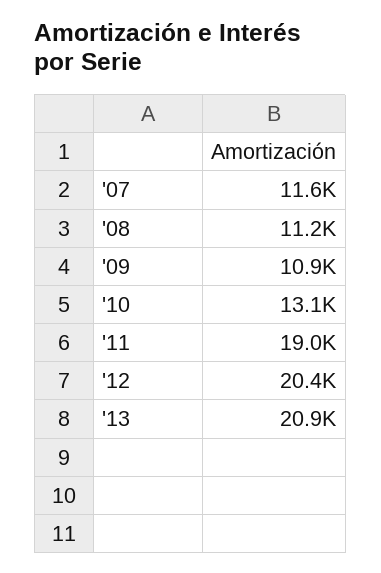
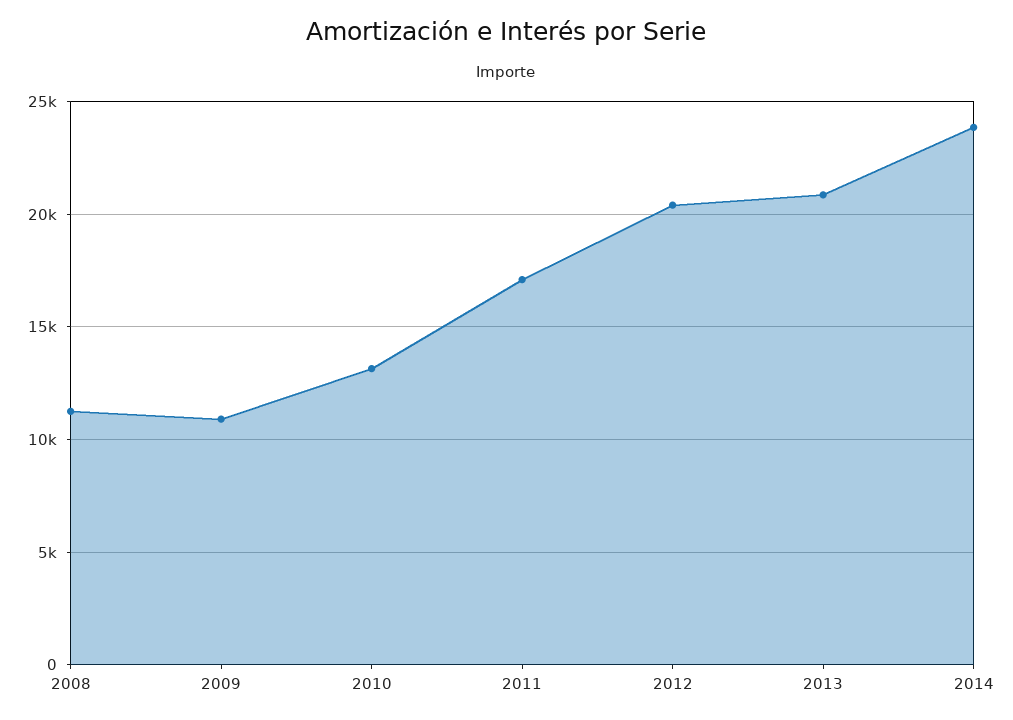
'07: 11600 -> none
'11: 19000 -> 17000
2014: none -> 24000

